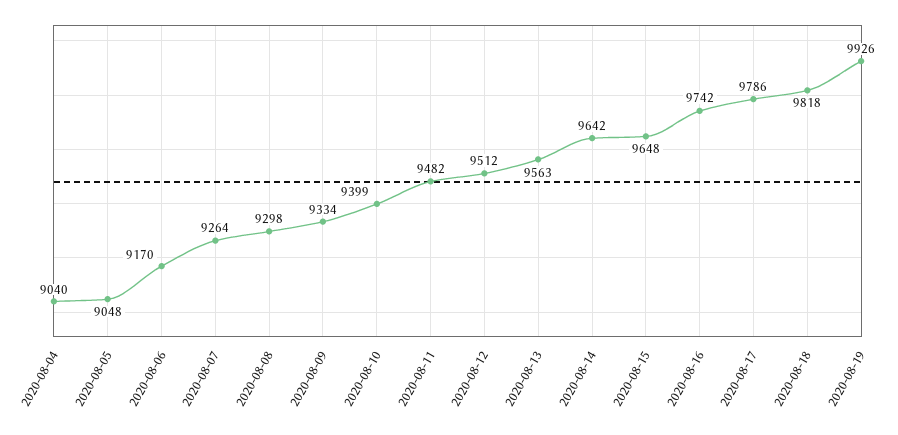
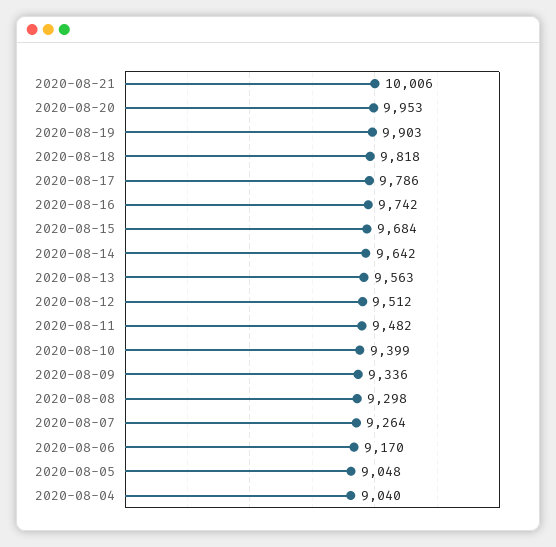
2020-08-09: 9334 -> 9336
2020-08-15: 9648 -> 9684
2020-08-19: 9926 -> 9903
2020-08-21: none -> 10006
2020-08-20: none -> 9953

